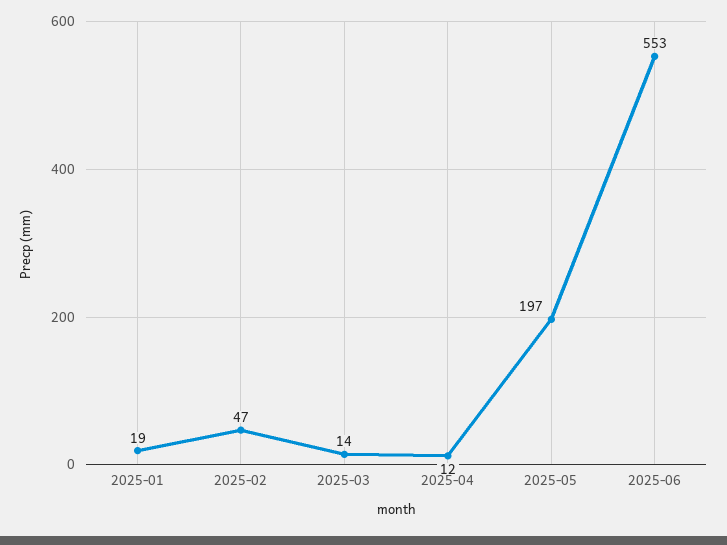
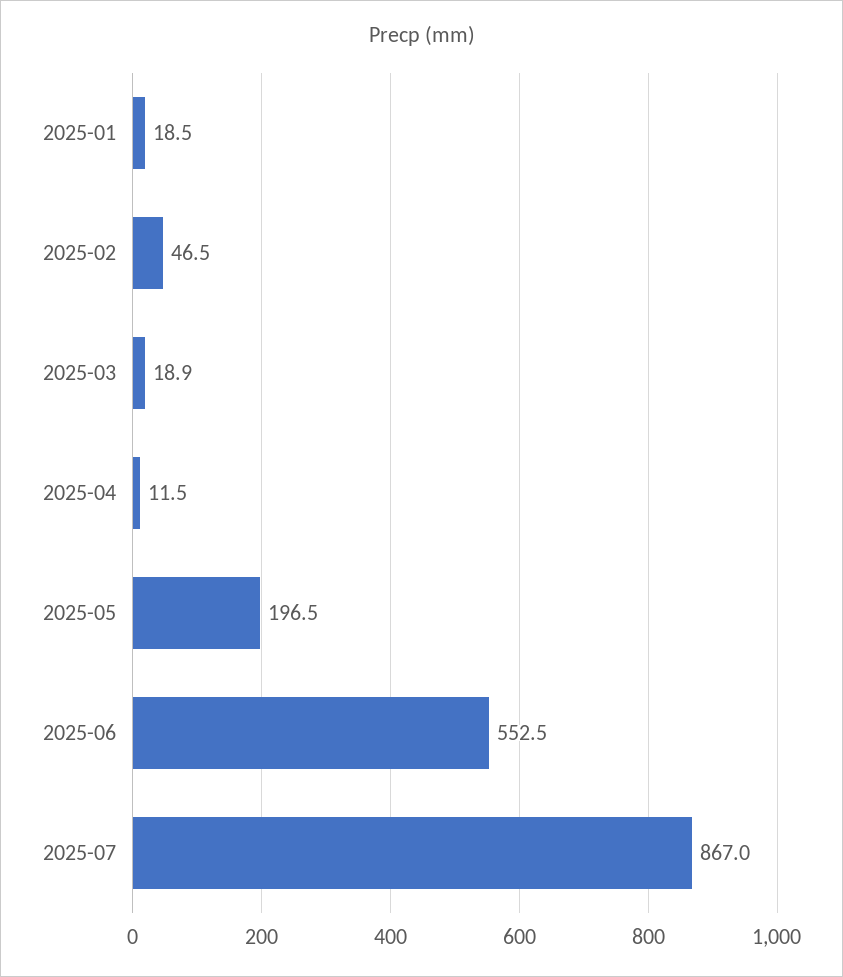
2025-03: 14 -> 18.9
2025-07: none -> 867

